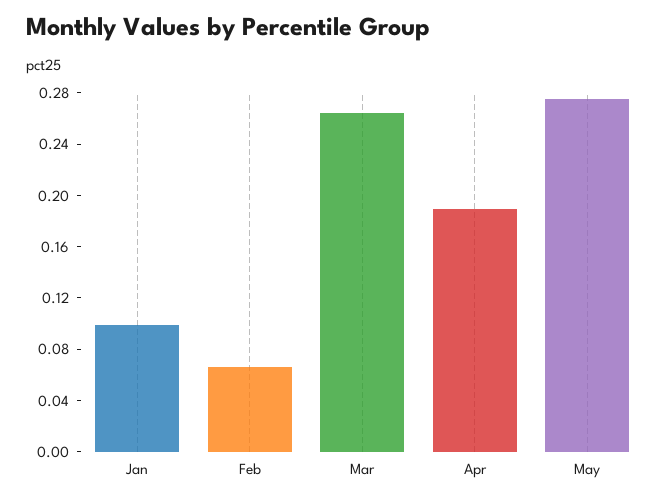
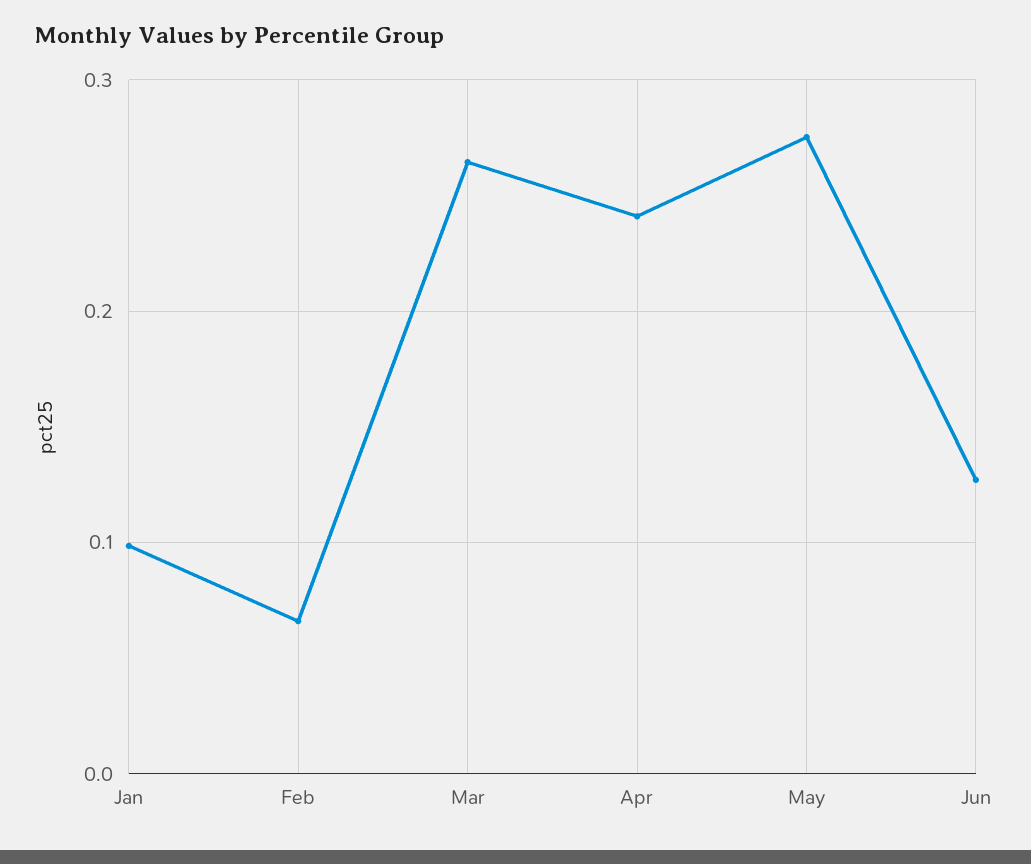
Apr: 0.19 -> 0.24
Jun: none -> 0.13

